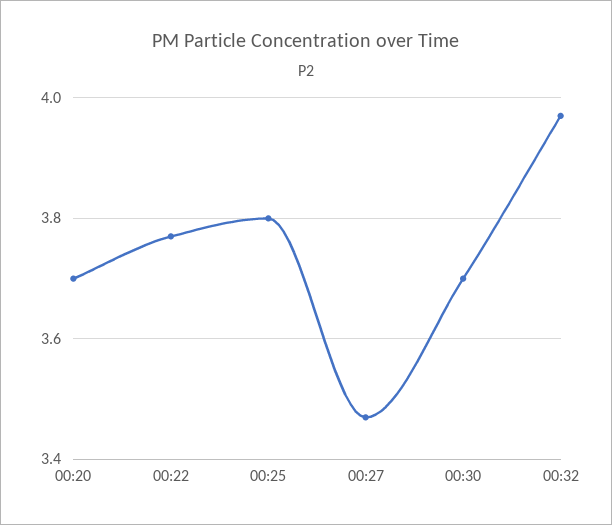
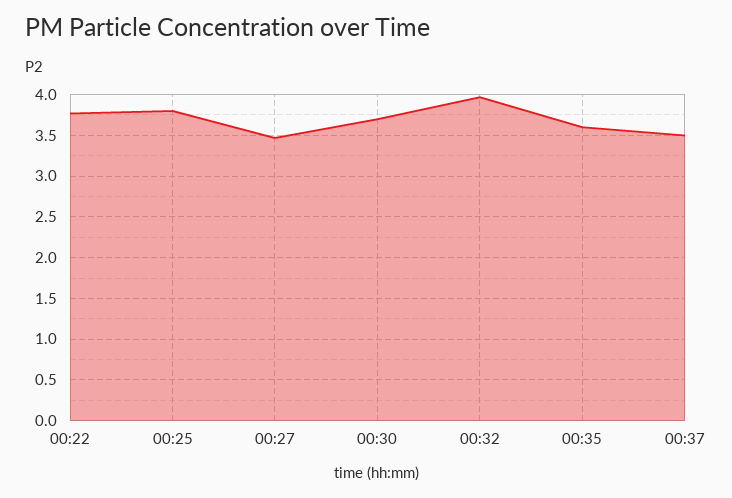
00:20: 3.7 -> none
00:35: none -> 3.6
00:37: none -> 3.5

